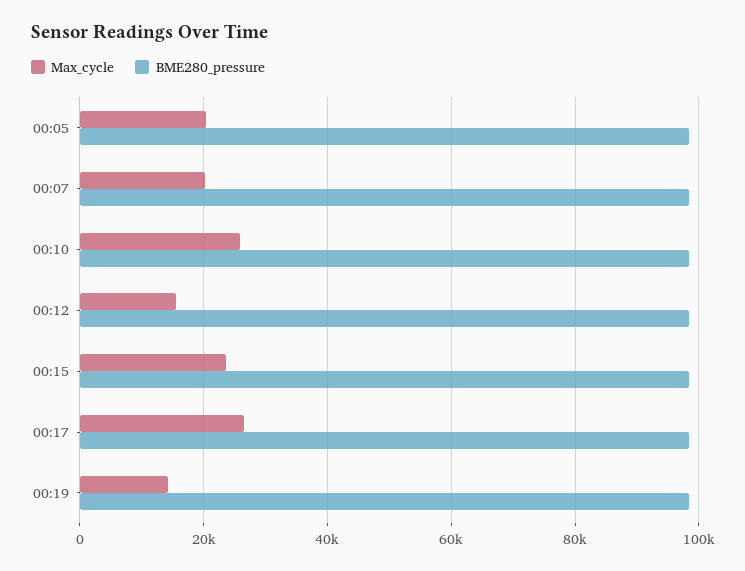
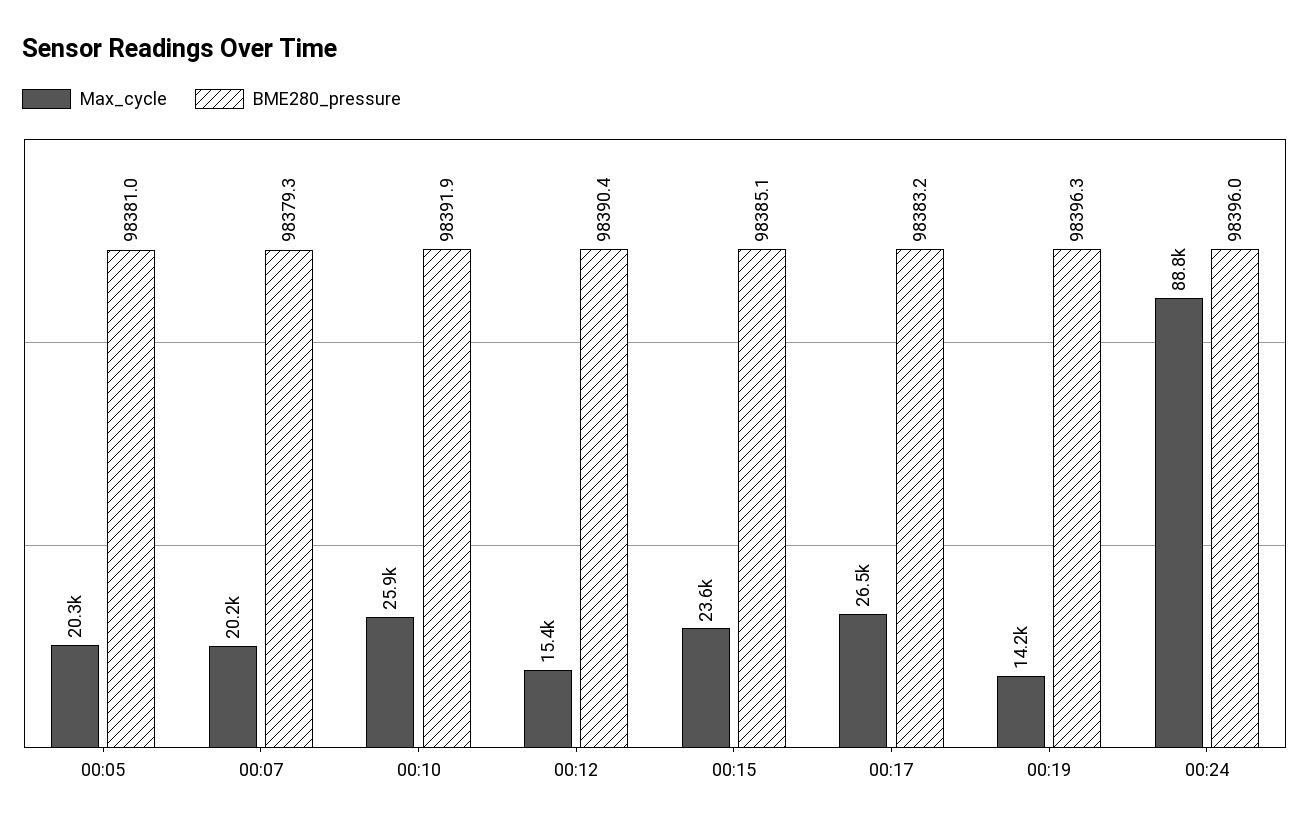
Max_cycle, 00:24: none -> 88800
BME280_pressure, 00:24: none -> 98396

